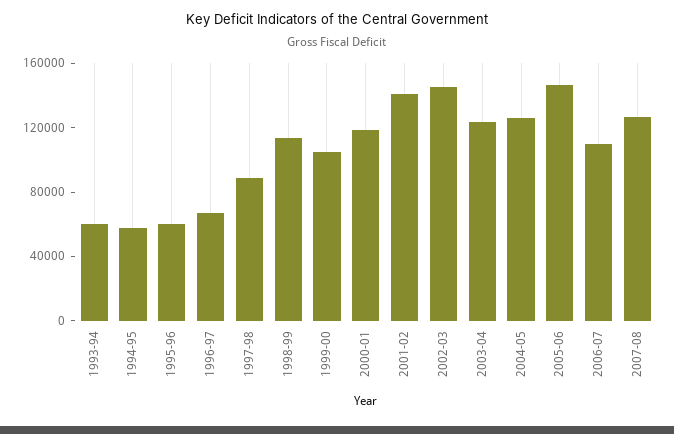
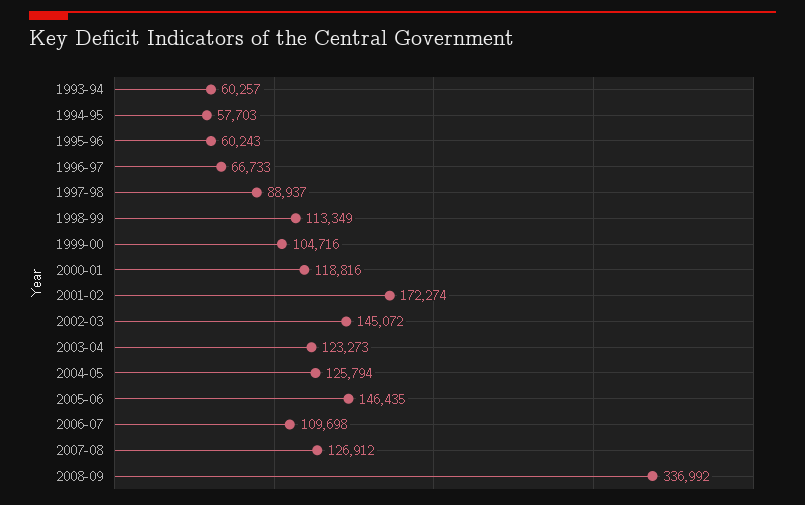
2001-02: 140000 -> 172274
2008-09: none -> 336992

